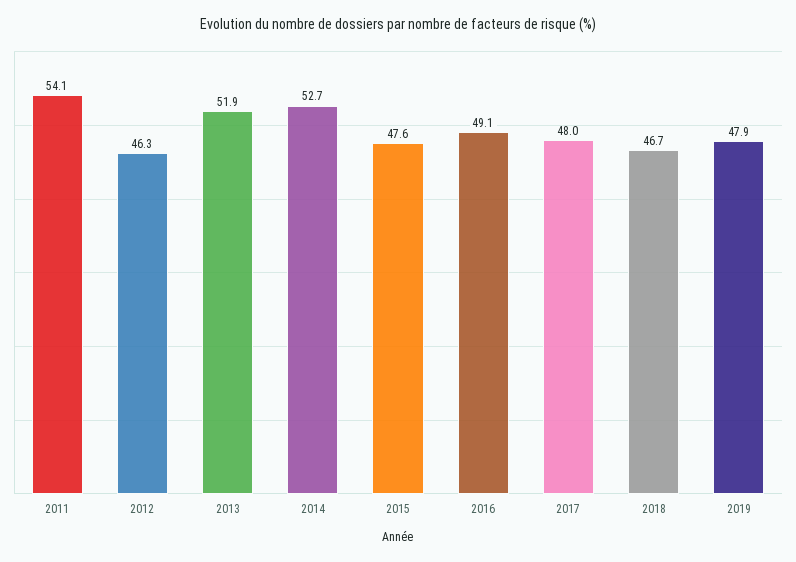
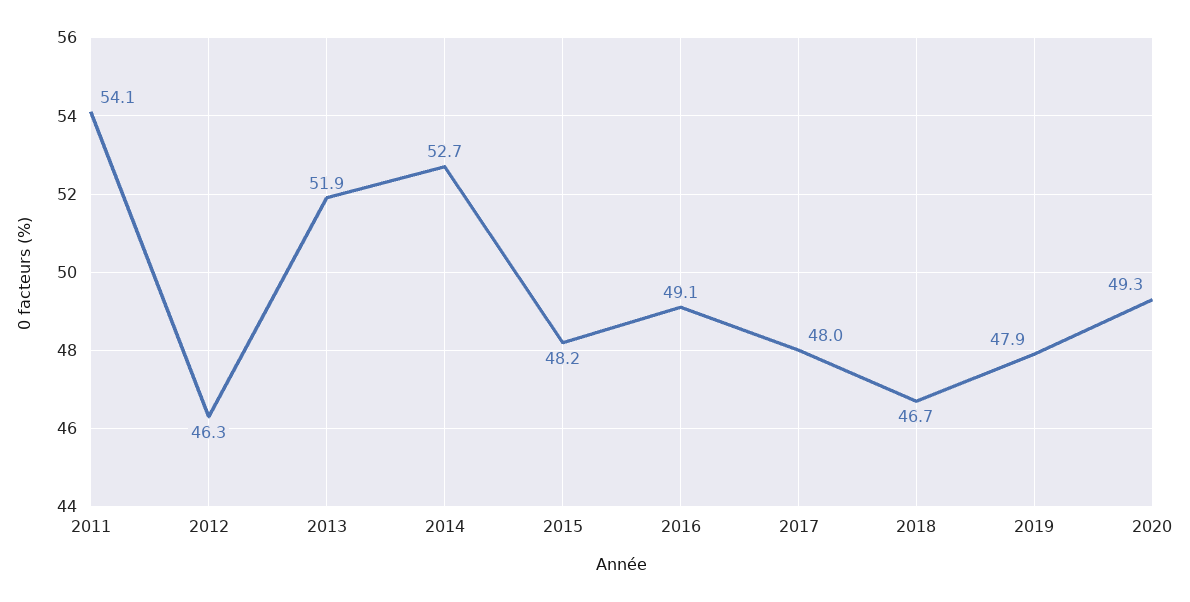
2015: 47.6 -> 48.2
2020: none -> 49.3

